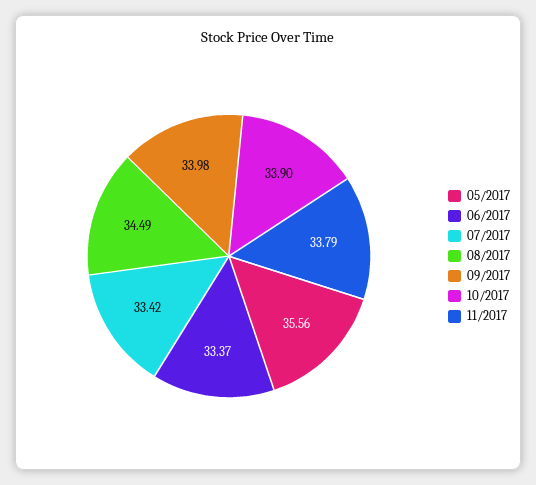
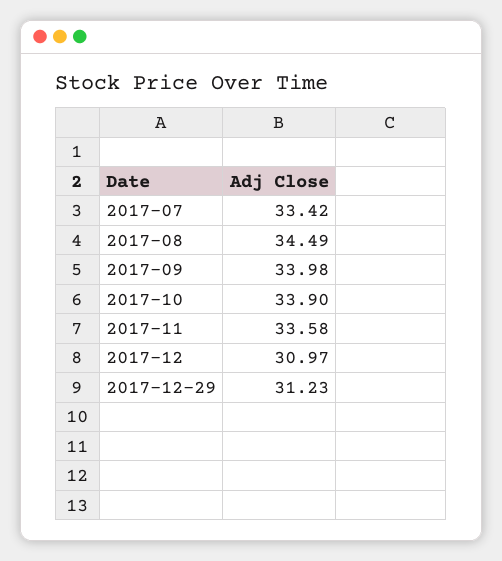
05/2017: 35.56 -> none
06/2017: 33.37 -> none
11/2017: 33.79 -> 33.58
2017-12: none -> 30.97
2017-12-29: none -> 31.23

